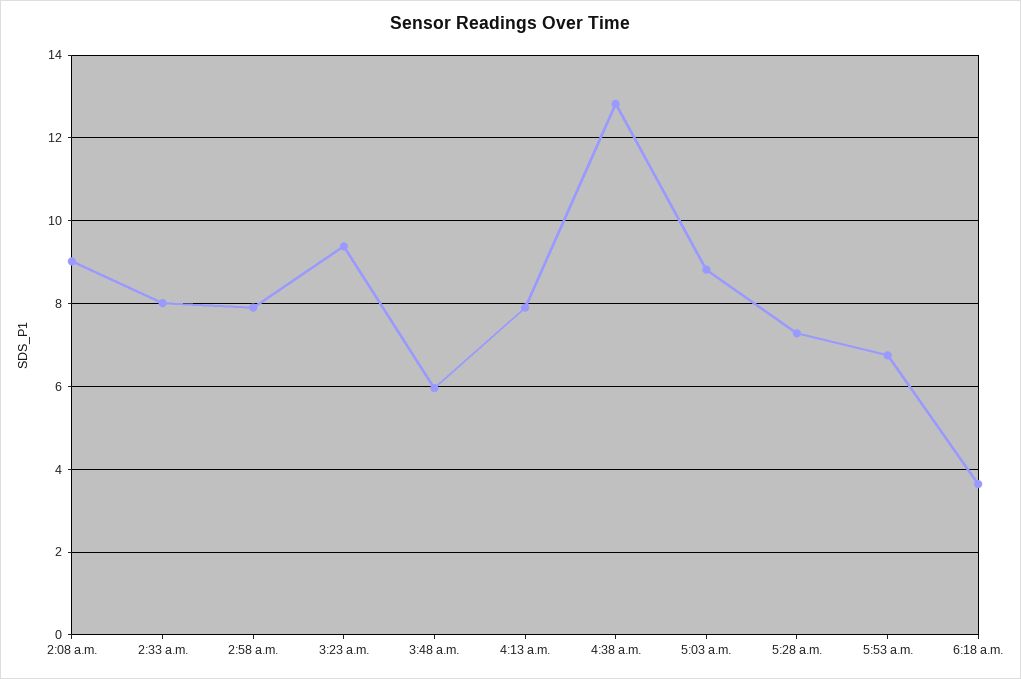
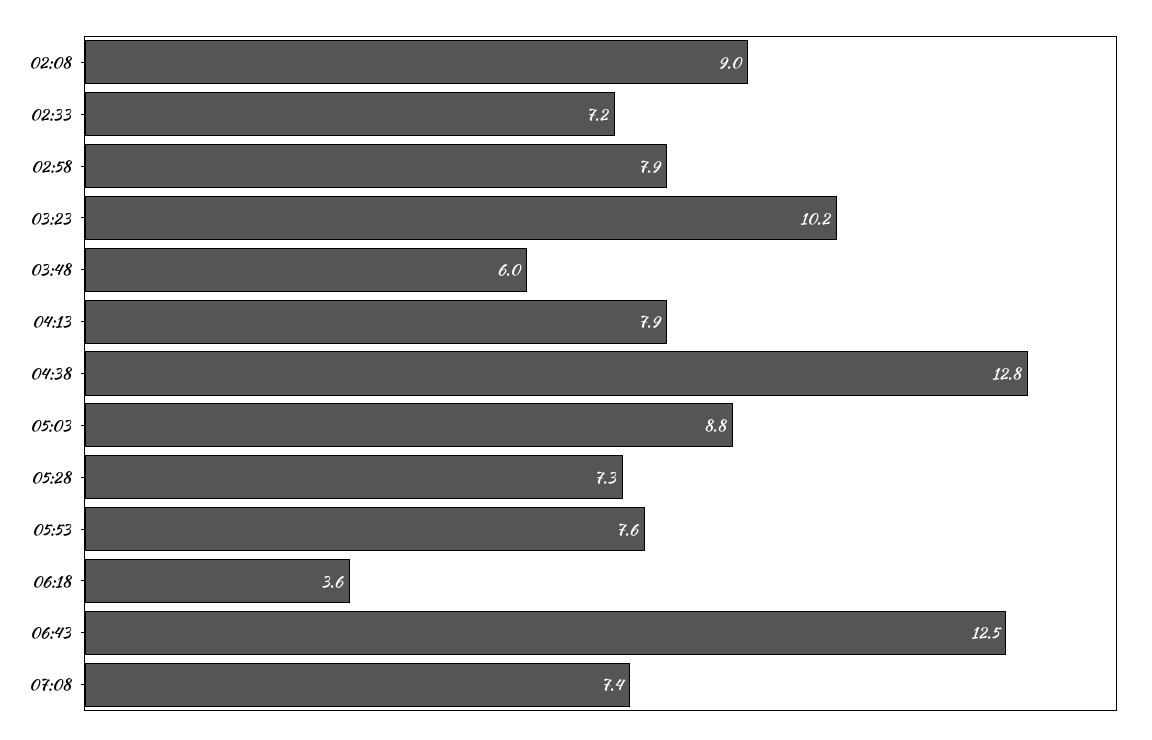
2:33 a.m.: 8 -> 7.2
3:23 a.m.: 9.4 -> 10.2
5:53 a.m.: 6.8 -> 7.6
06:43: none -> 12.5
07:08: none -> 7.4

